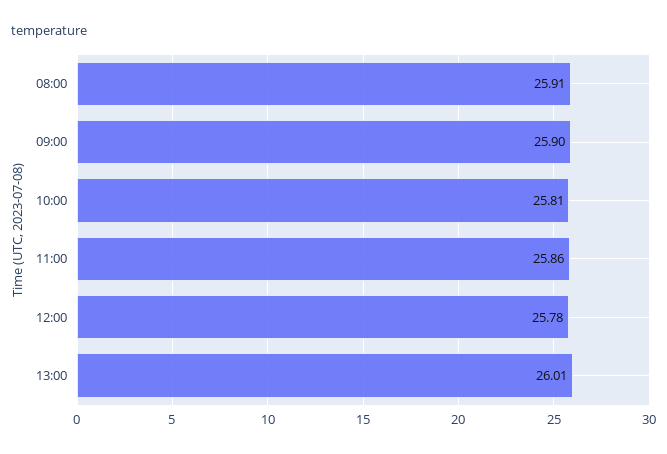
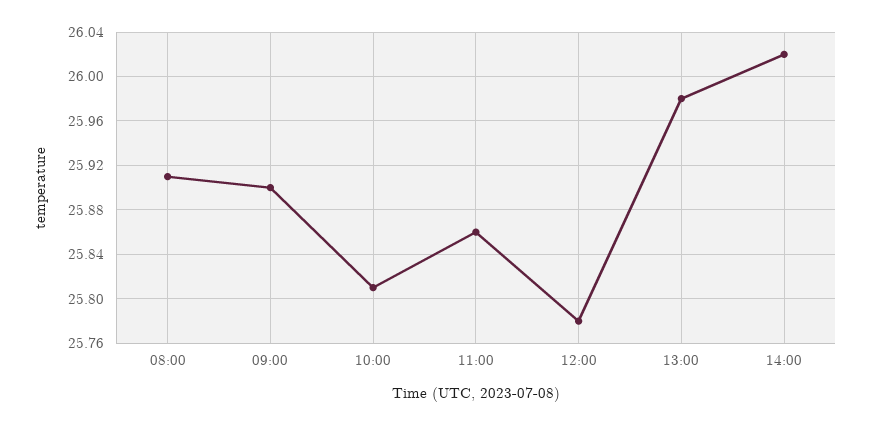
13:00: 26.01 -> 25.98
14:00: none -> 26.02

